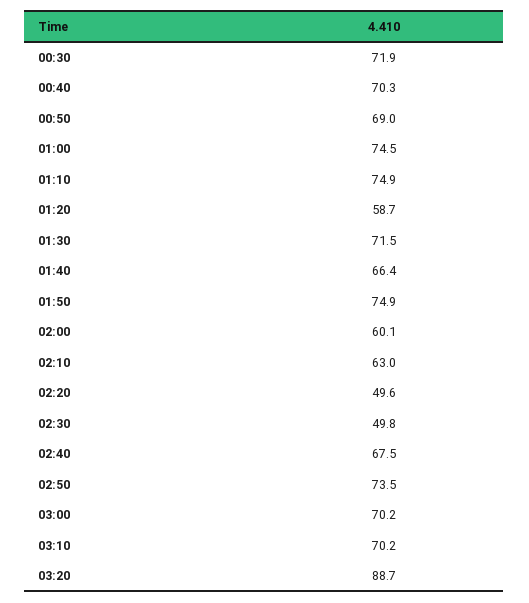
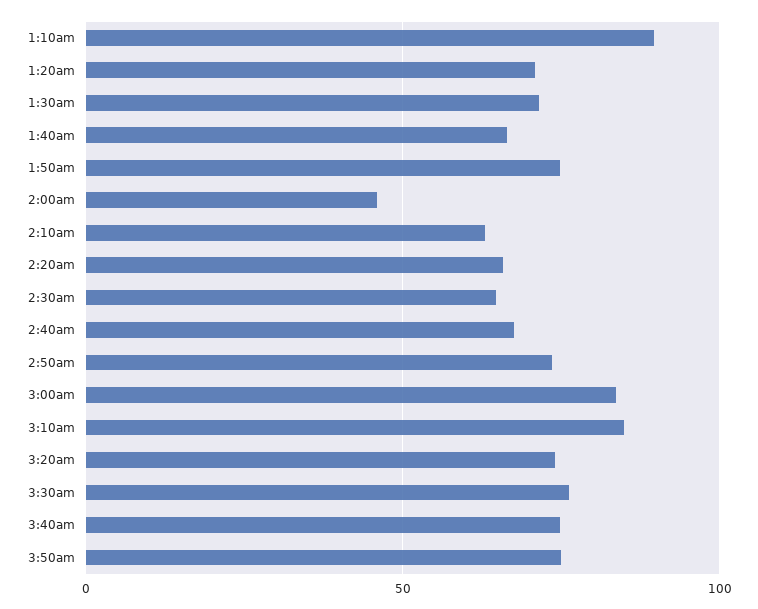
00:30: 71.9 -> none
00:40: 70.3 -> none
00:50: 69 -> none
01:00: 74.5 -> none
01:10: 74.9 -> 90
01:20: 58.7 -> 70
02:00: 60.1 -> 45
02:20: 49.6 -> 65
02:30: 49.8 -> 65
03:00: 70.2 -> 85
03:10: 70.2 -> 85
03:20: 88.7 -> 75
3:30am: none -> 75
3:40am: none -> 75
3:50am: none -> 75

